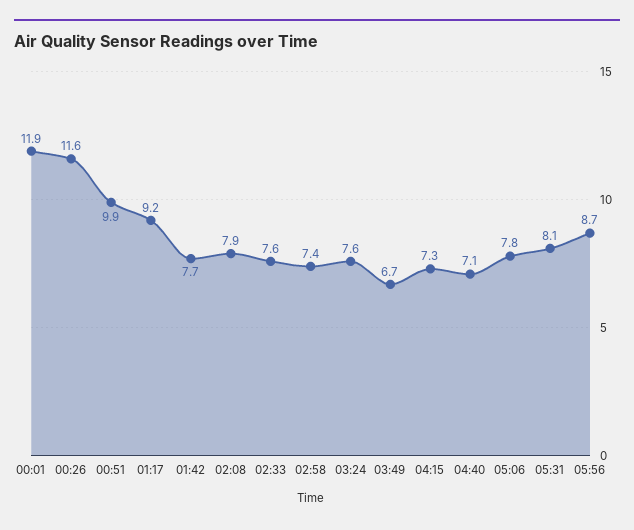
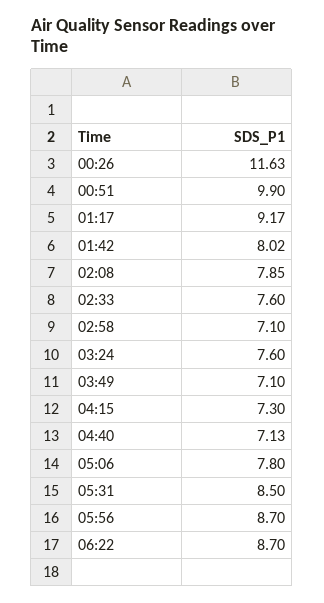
00:01: 11.9 -> none
01:42: 7.7 -> 8.02
02:58: 7.4 -> 7.1
03:49: 6.7 -> 7.1
05:31: 8.1 -> 8.5
06:22: none -> 8.7

